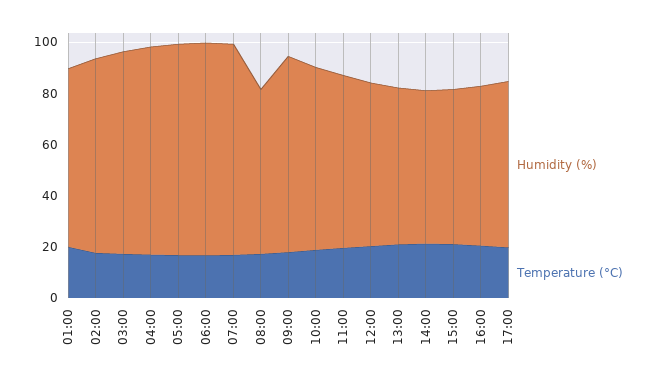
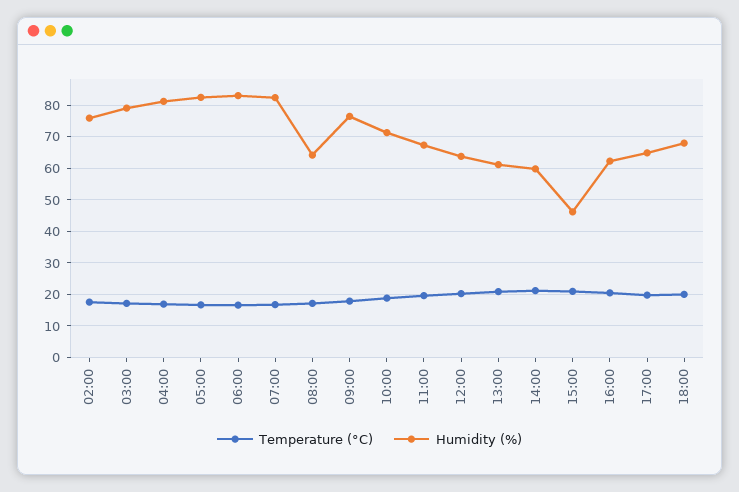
Humidity (%), 01:00: 70 -> none
Temperature (°C), 01:00: 20 -> none
Humidity (%), 15:00: 60 -> 46
Temperature (°C), 18:00: none -> 20
Humidity (%), 18:00: none -> 68

